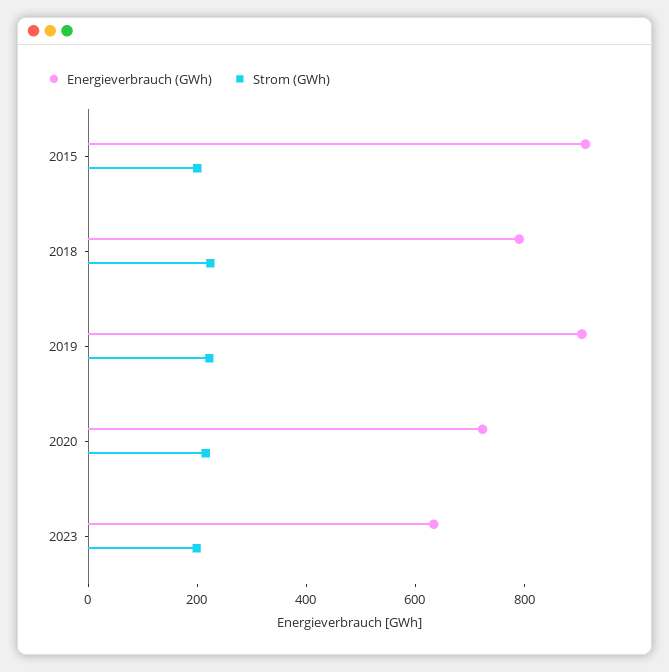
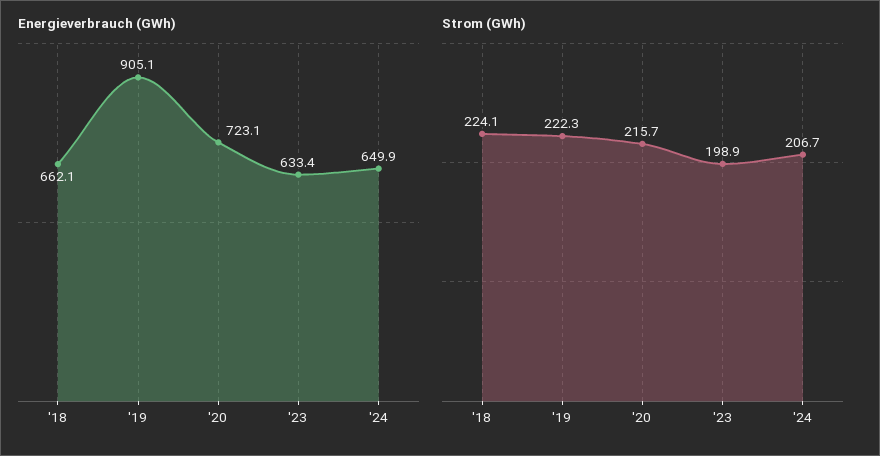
Energieverbrauch (GWh), 2015: 900 -> none
Strom (GWh), 2015: 200 -> none
Energieverbrauch (GWh), 2018: 800 -> 662.1
Energieverbrauch (GWh), '24: none -> 649.9
Strom (GWh), '24: none -> 206.7

